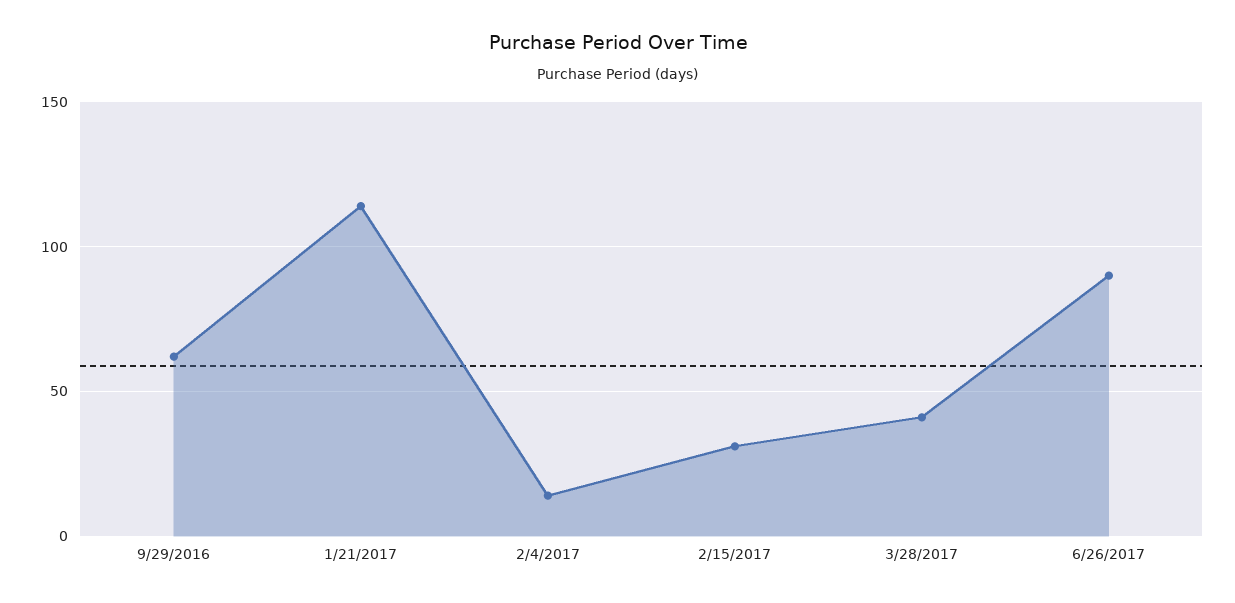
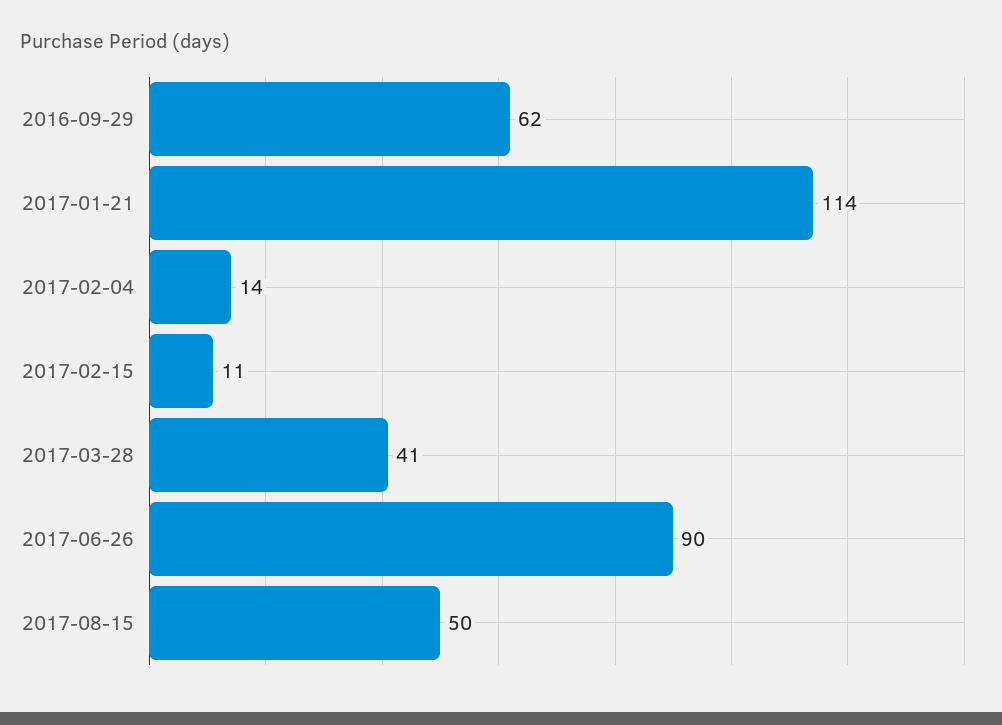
2/15/2017: 30 -> 11
2017-08-15: none -> 50

